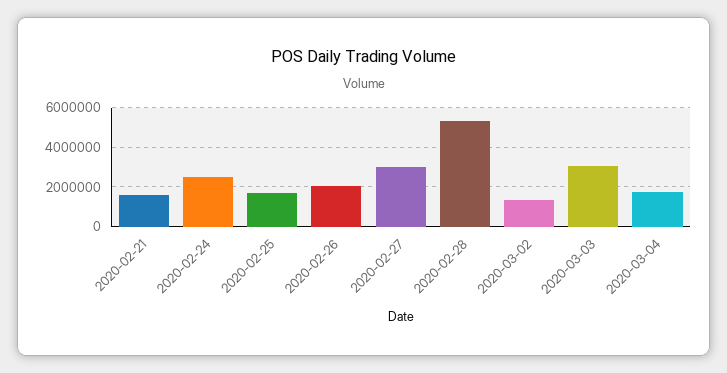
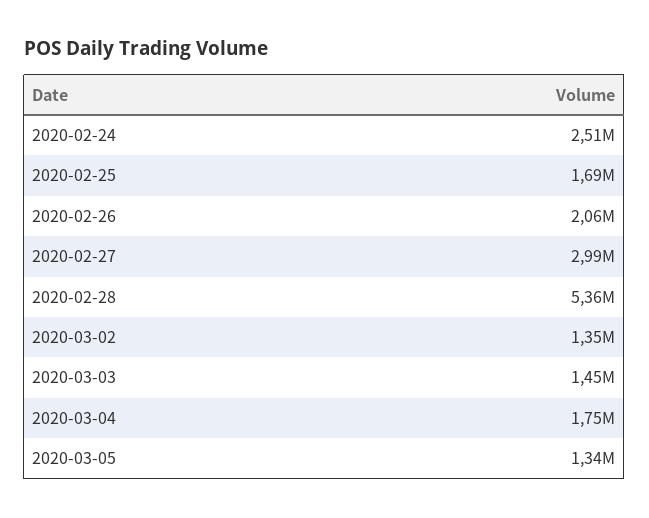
2020-02-21: 1500000 -> none
2020-03-03: 3000000 -> 1450000
2020-03-05: none -> 1340000

